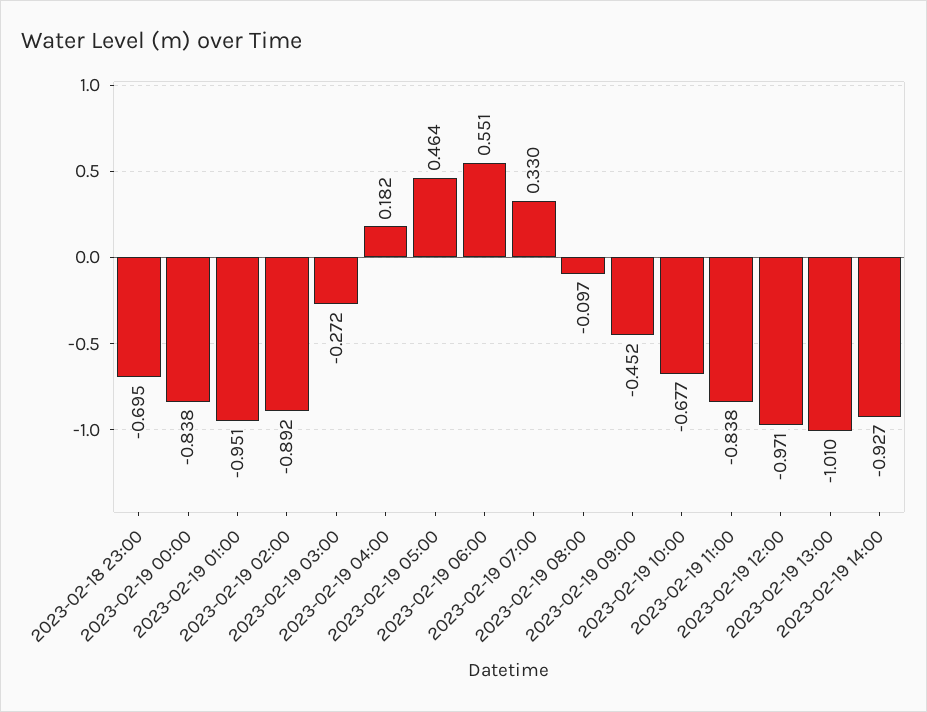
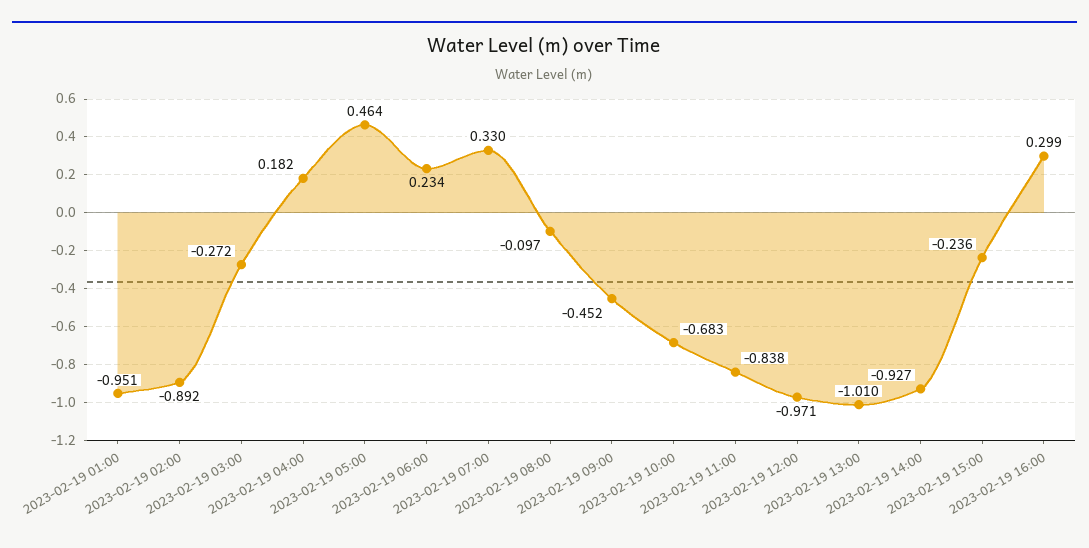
2023-02-18 23:00: -0.695 -> none
2023-02-19 00:00: -0.838 -> none
2023-02-19 06:00: 0.551 -> 0.234
2023-02-19 10:00: -0.677 -> -0.683
2023-02-19 15:00: none -> -0.236
2023-02-19 16:00: none -> 0.299

